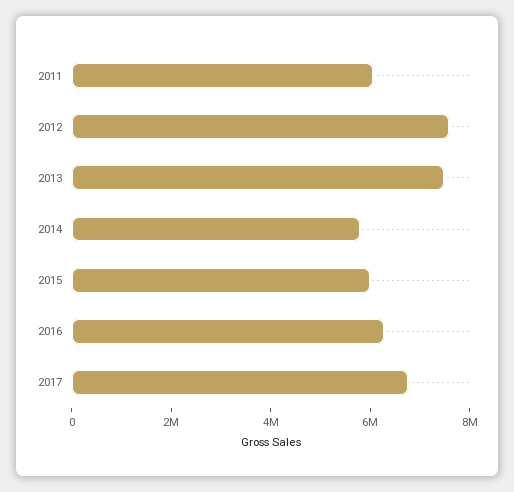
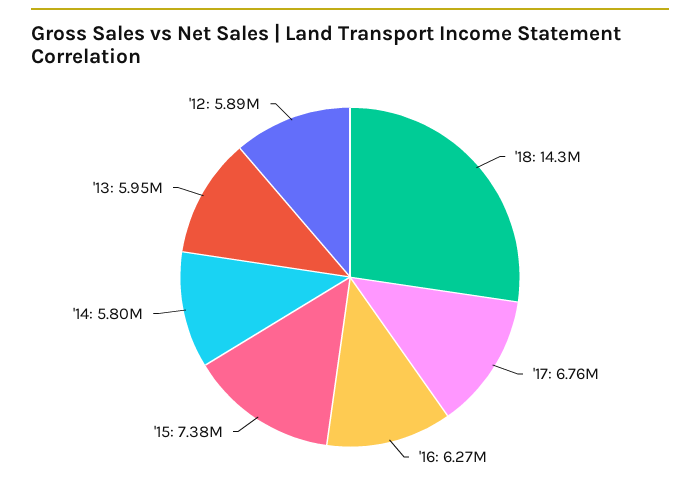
2011: 6000000 -> none
2012: 7500000 -> 5890000
2013: 7500000 -> 5950000
2015: 6000000 -> 7380000
'18: none -> 14300000

